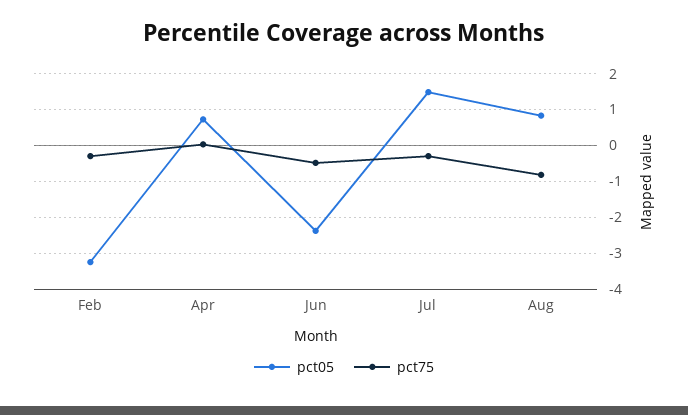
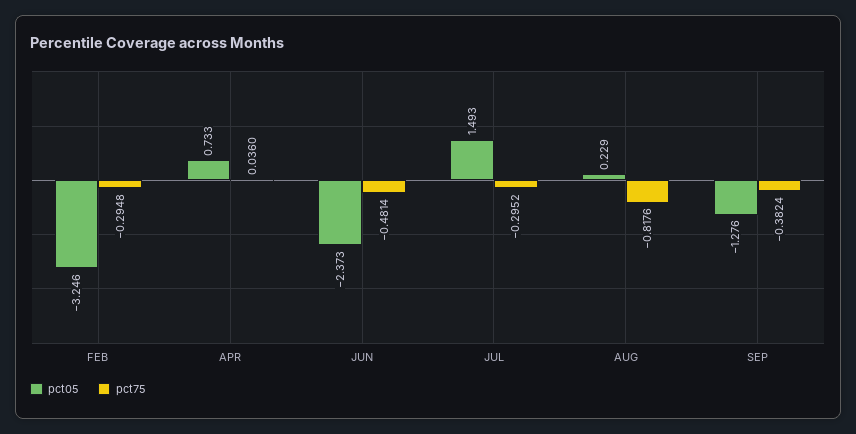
pct05, Aug: 0.8 -> 0.229
pct05, SEP: none -> -1.276
pct75, SEP: none -> -0.3824

